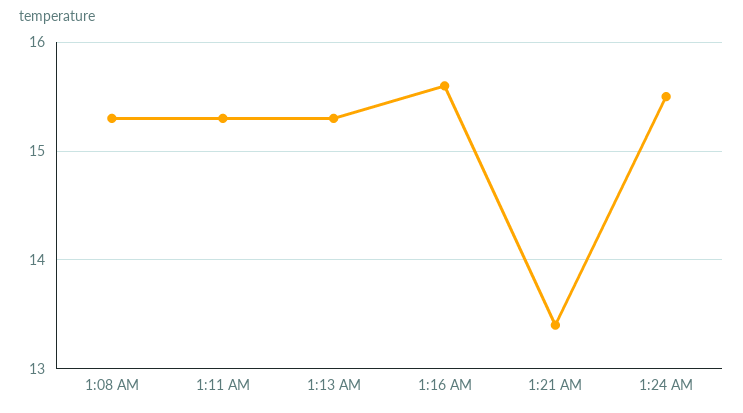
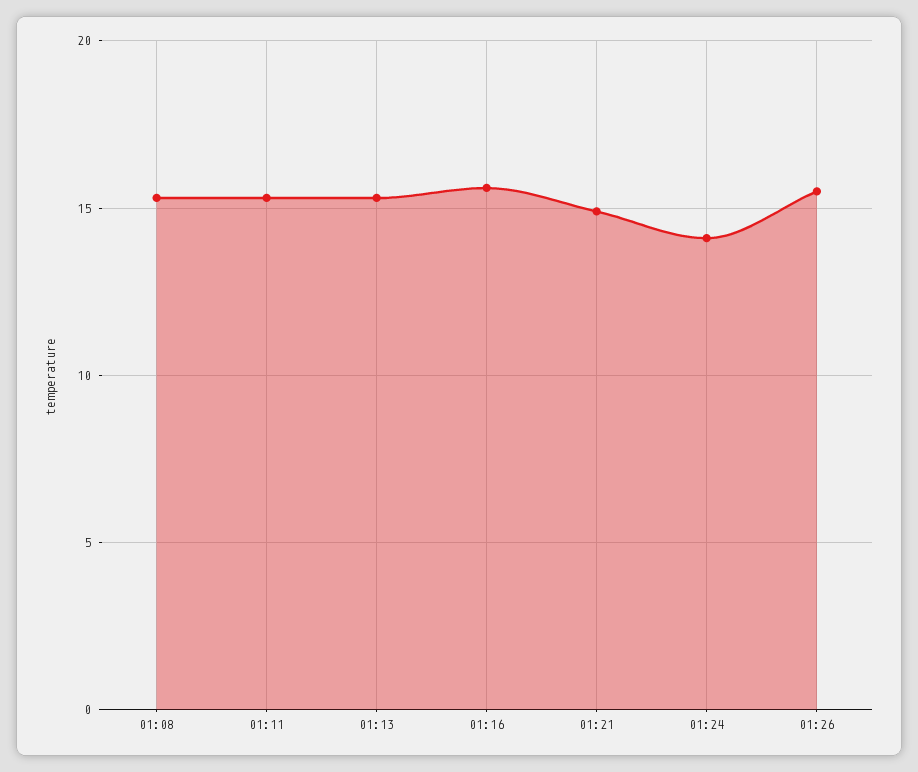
1:21 AM: 13.4 -> 15
1:24 AM: 15.5 -> 14
01:26: none -> 15.5

